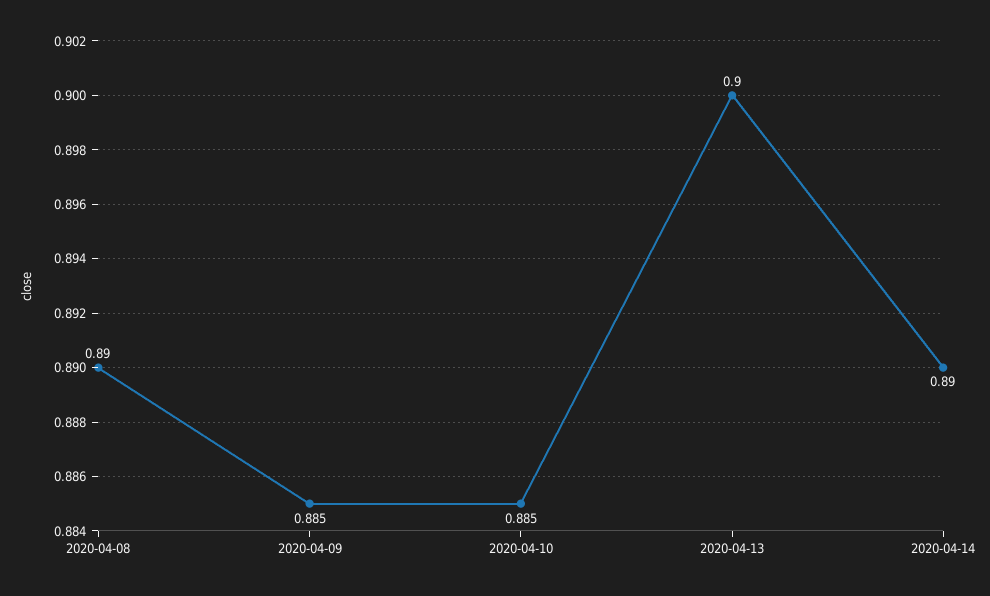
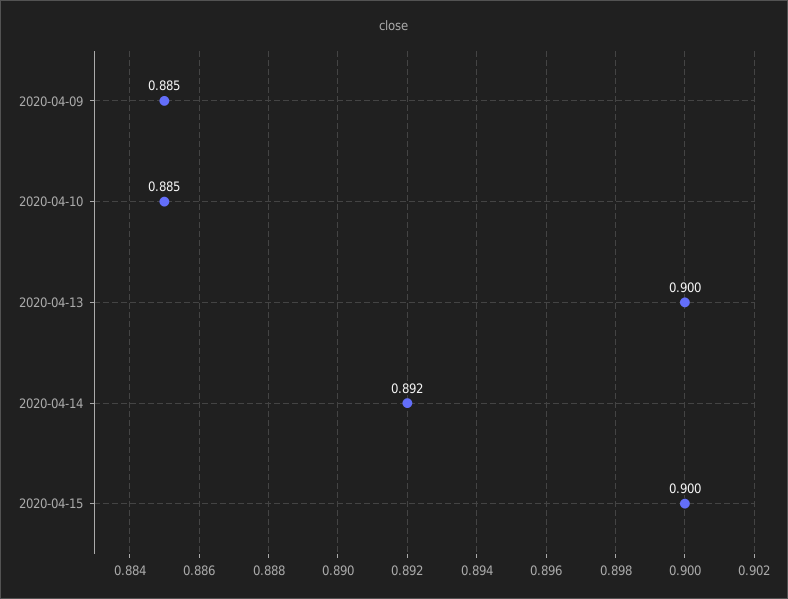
2020-04-08: 0.89 -> none
2020-04-14: 0.89 -> 0.892
2020-04-15: none -> 0.9

